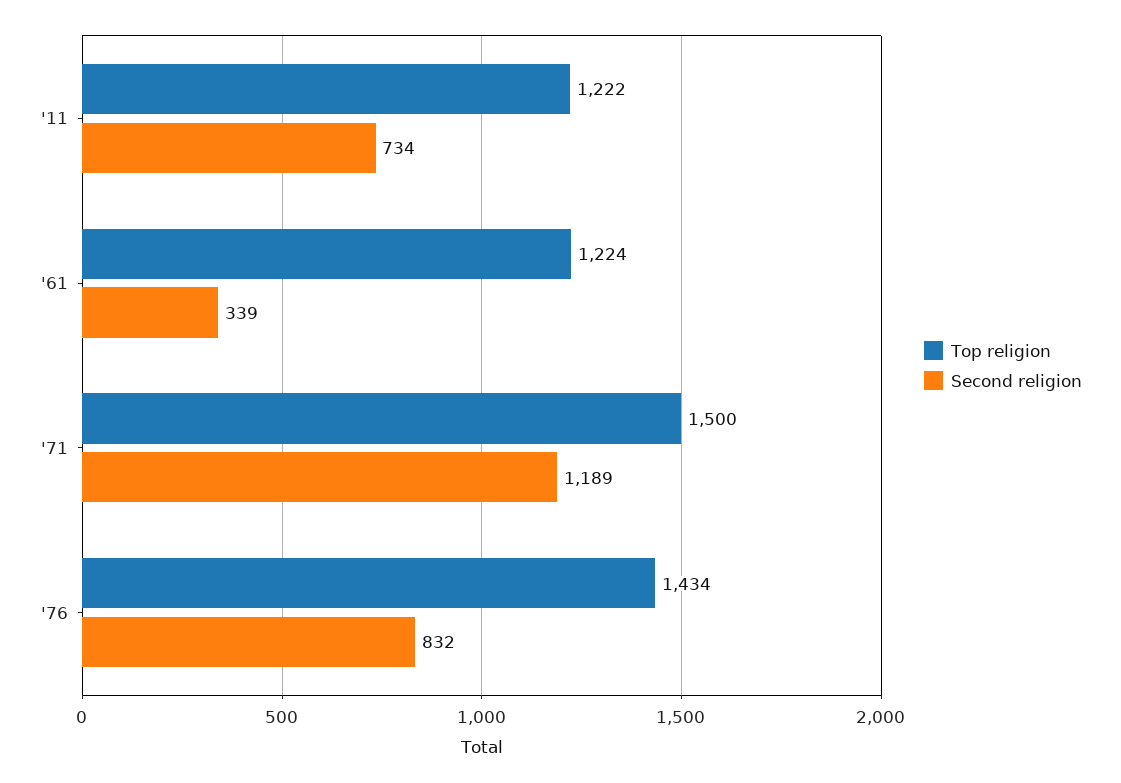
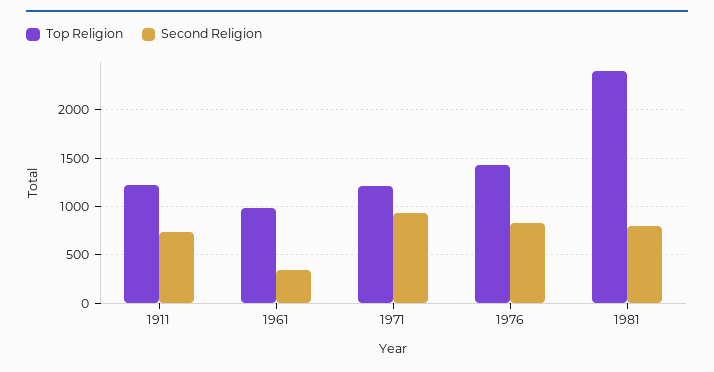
Top religion, '61: 1224 -> 1000
Top religion, '71: 1500 -> 1200
Second religion, '71: 1189 -> 900
Top religion, 1981: none -> 2400
Second religion, 1981: none -> 800

